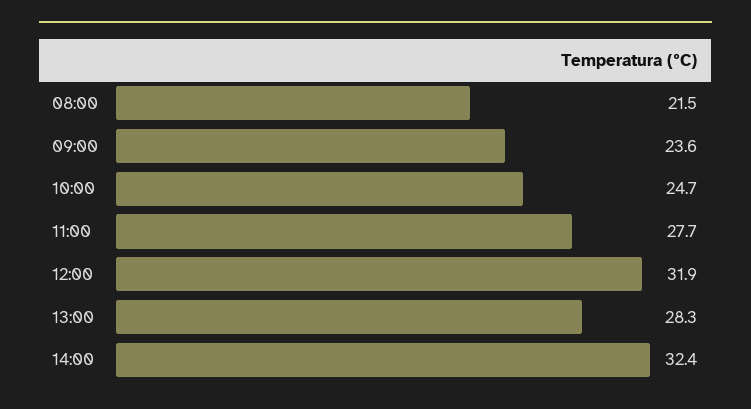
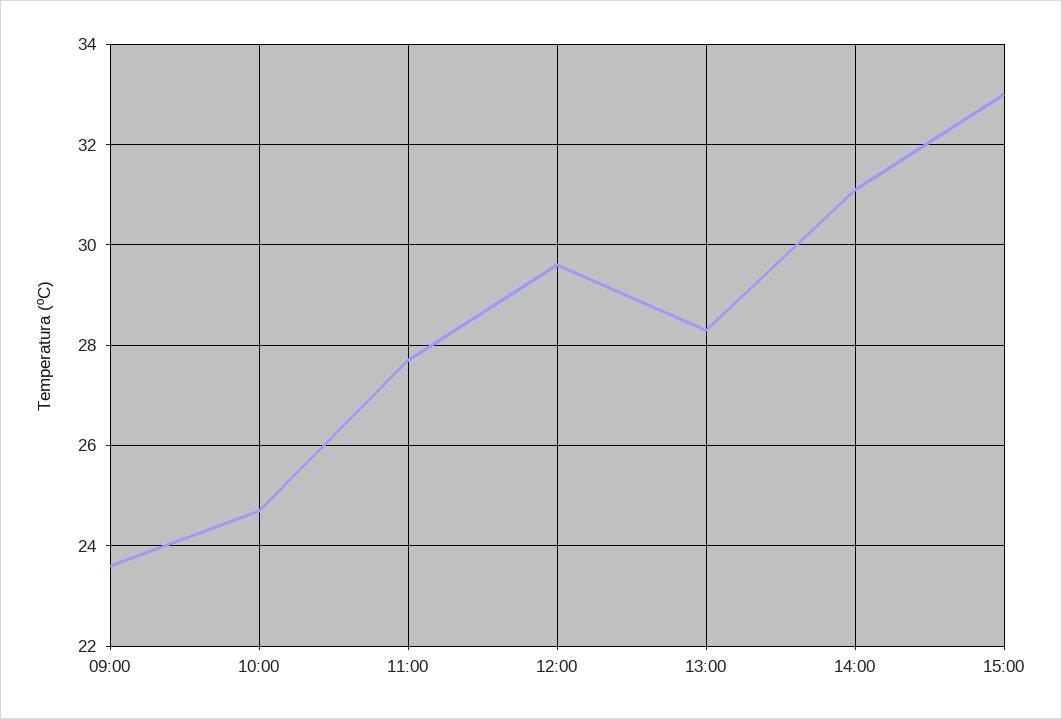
08:00: 21.5 -> none
12:00: 31.9 -> 29.5
14:00: 32.4 -> 31
15:00: none -> 33

